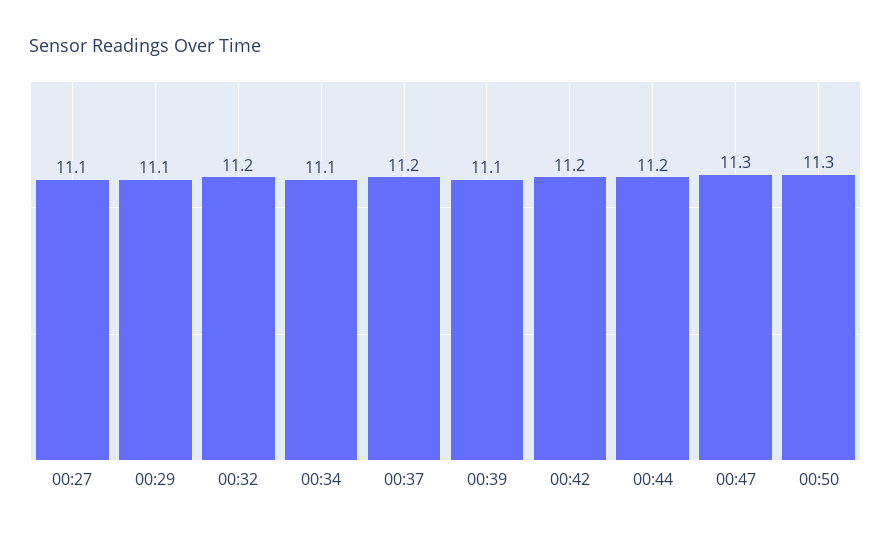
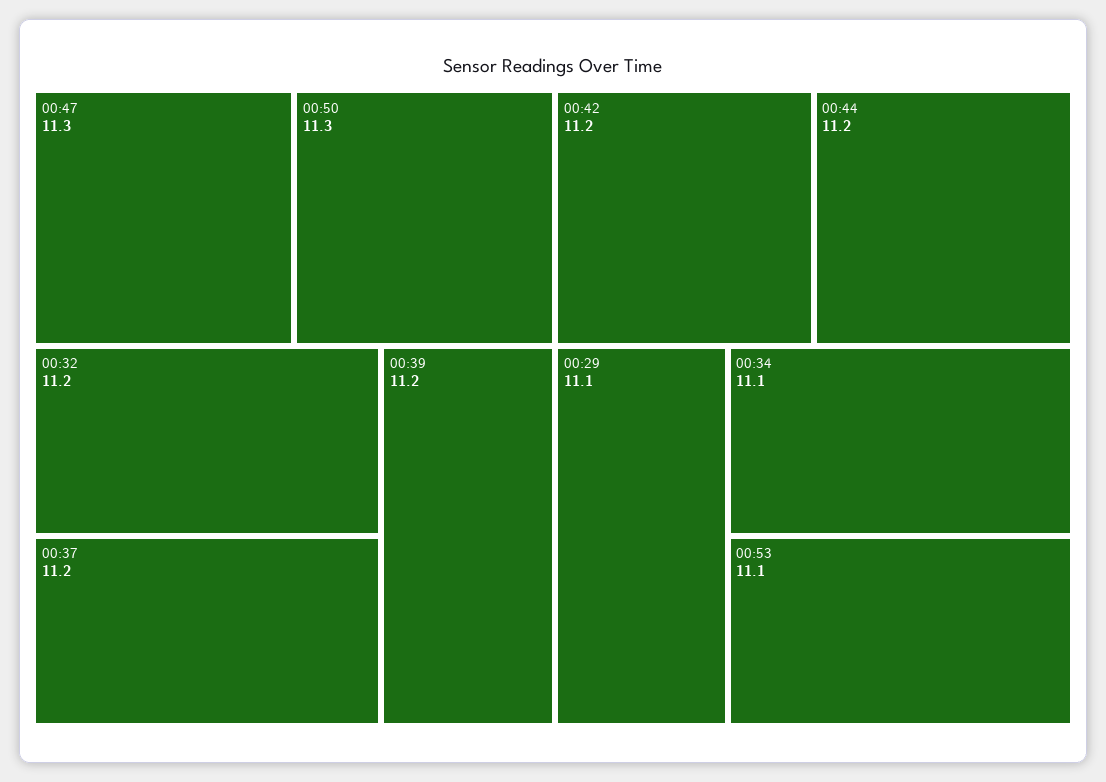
00:27: 11.1 -> none
00:39: 11.1 -> 11.2
00:53: none -> 11.1

